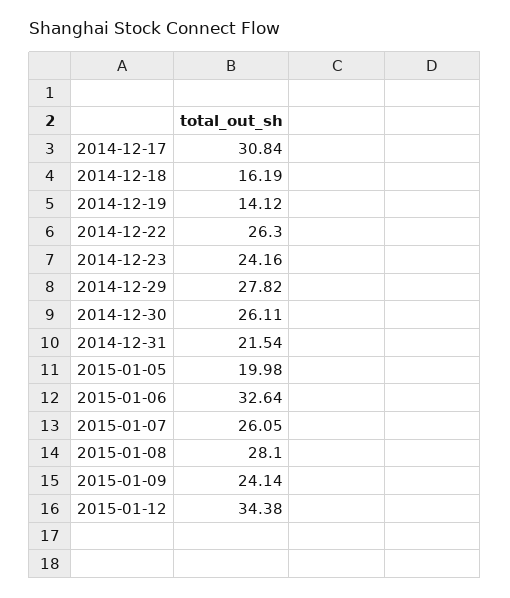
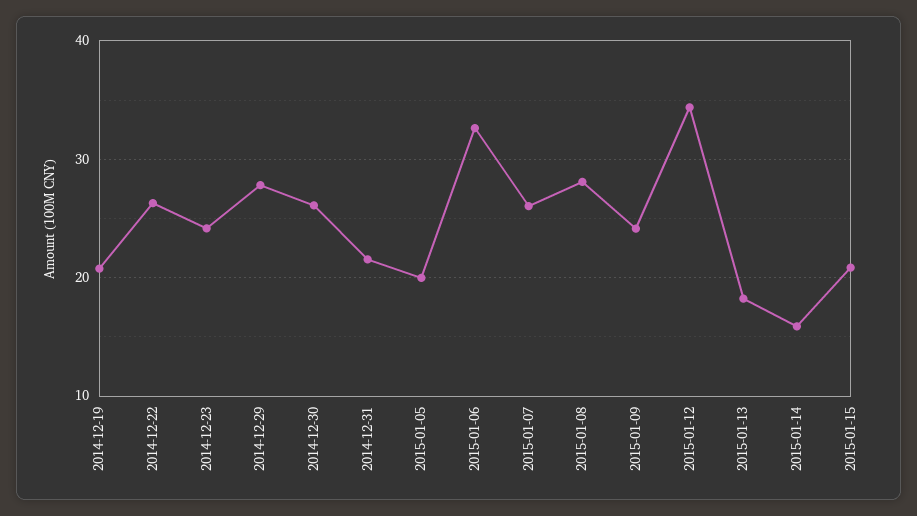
2014-12-17: 30.84 -> none
2014-12-18: 16.19 -> none
2014-12-19: 14.12 -> 21
2015-01-13: none -> 18
2015-01-14: none -> 16
2015-01-15: none -> 21

